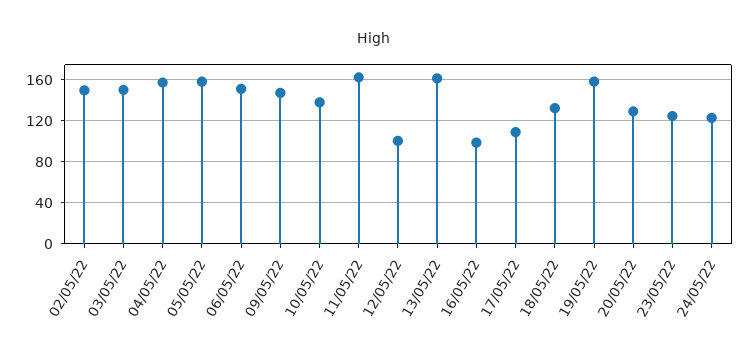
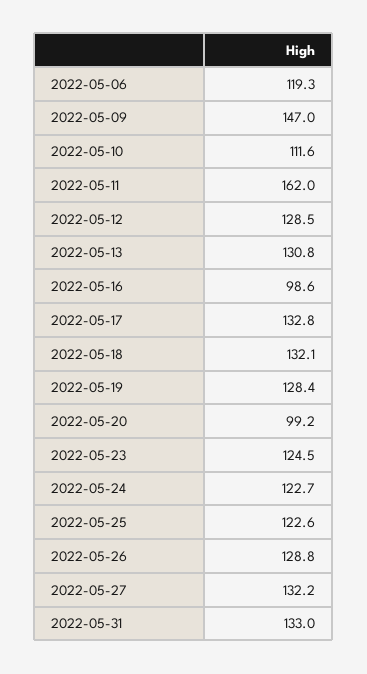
02/05/22: 150 -> none
03/05/22: 150 -> none
04/05/22: 160 -> none
05/05/22: 160 -> none
06/05/22: 150 -> 119.3
10/05/22: 140 -> 111.6
12/05/22: 100 -> 128.5
13/05/22: 160 -> 130.8
17/05/22: 110 -> 132.8
19/05/22: 160 -> 128.4
20/05/22: 130 -> 99.2
2022-05-25: none -> 122.6
2022-05-26: none -> 128.8
2022-05-27: none -> 132.2
2022-05-31: none -> 133

